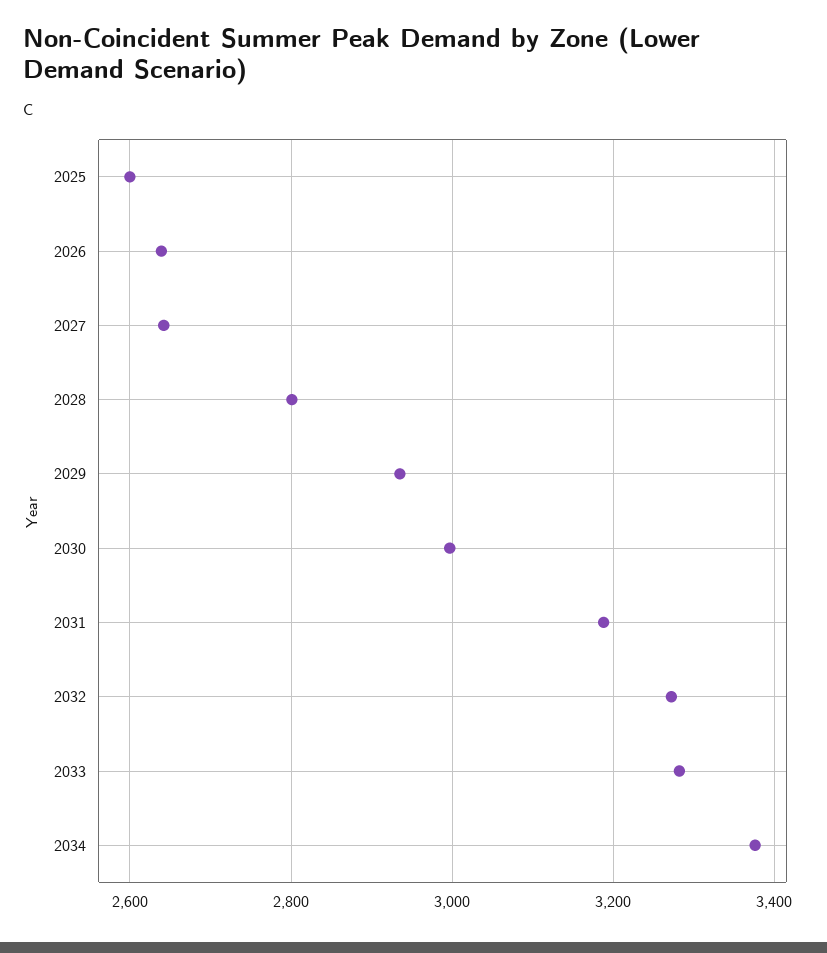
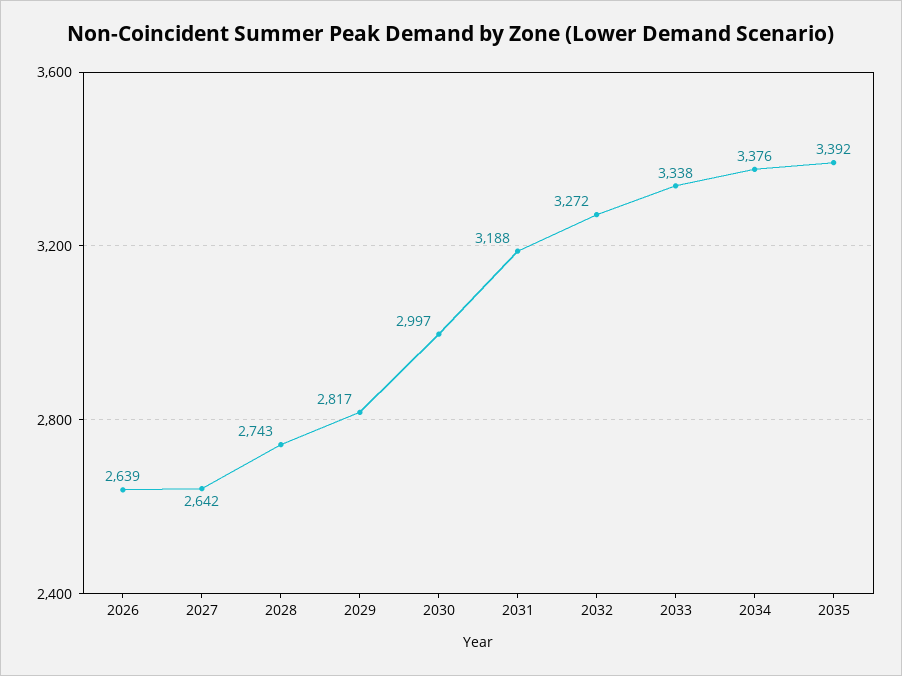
2025: 2600 -> none
2028: 2800 -> 2743
2029: 2940 -> 2817
2033: 3280 -> 3338
2035: none -> 3392

